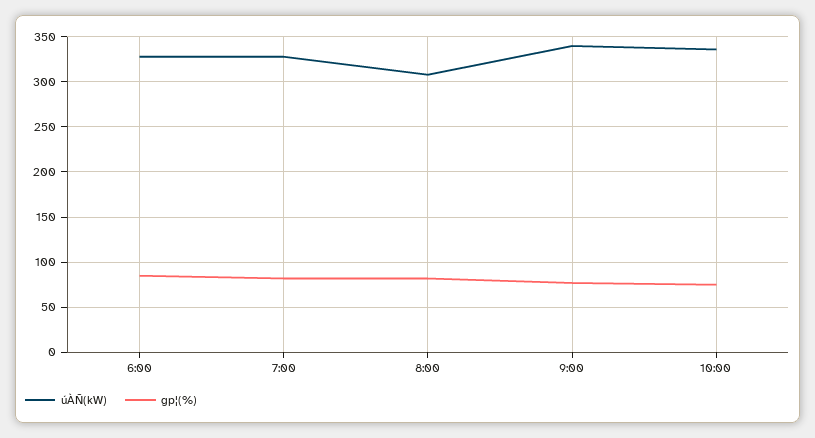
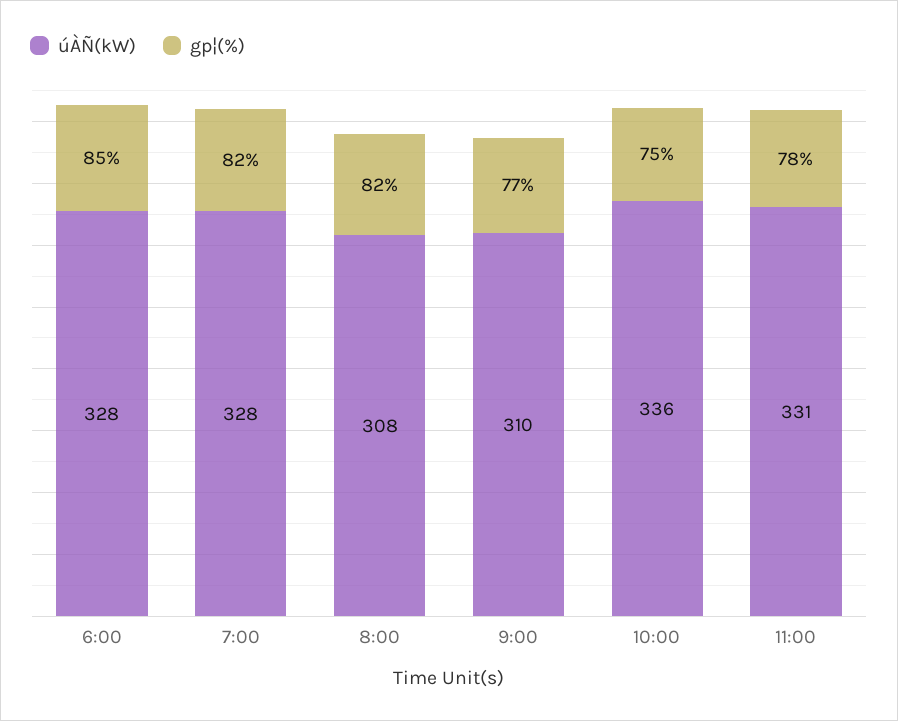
úÀÑ(kW), 9:00: 340 -> 310
úÀÑ(kW), 11:00: none -> 331
gp¦(%), 11:00: none -> 78

